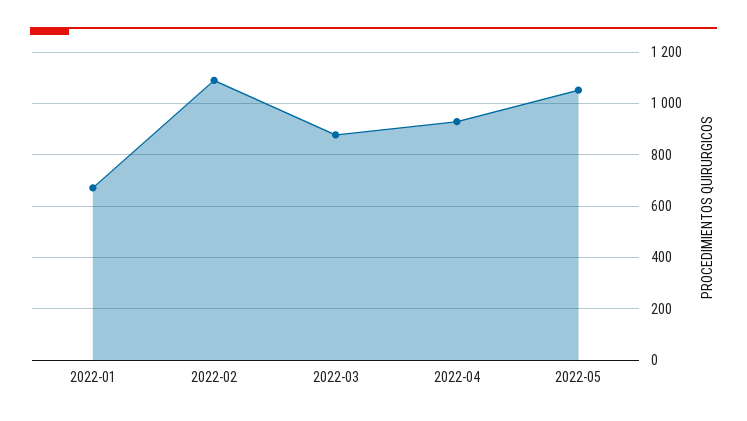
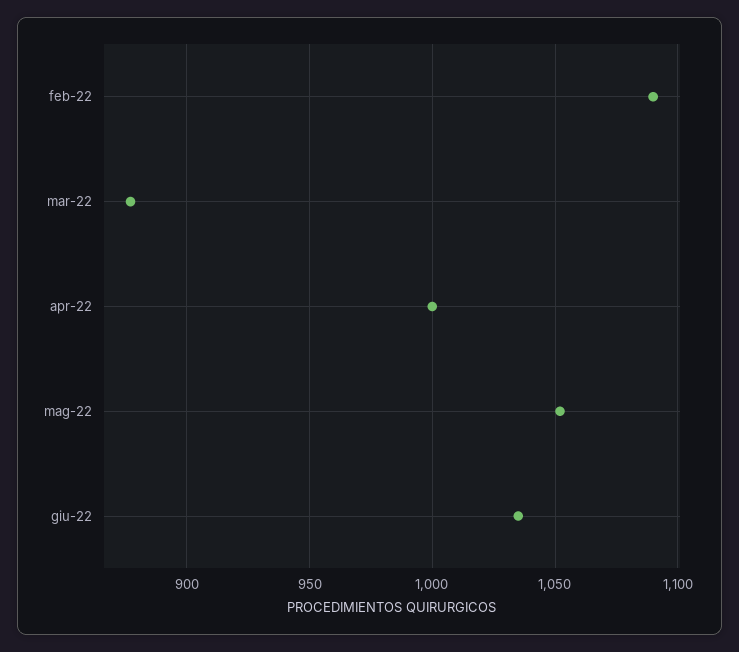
2022-01: 675 -> none
2022-04: 925 -> 1000
giu-22: none -> 1035

